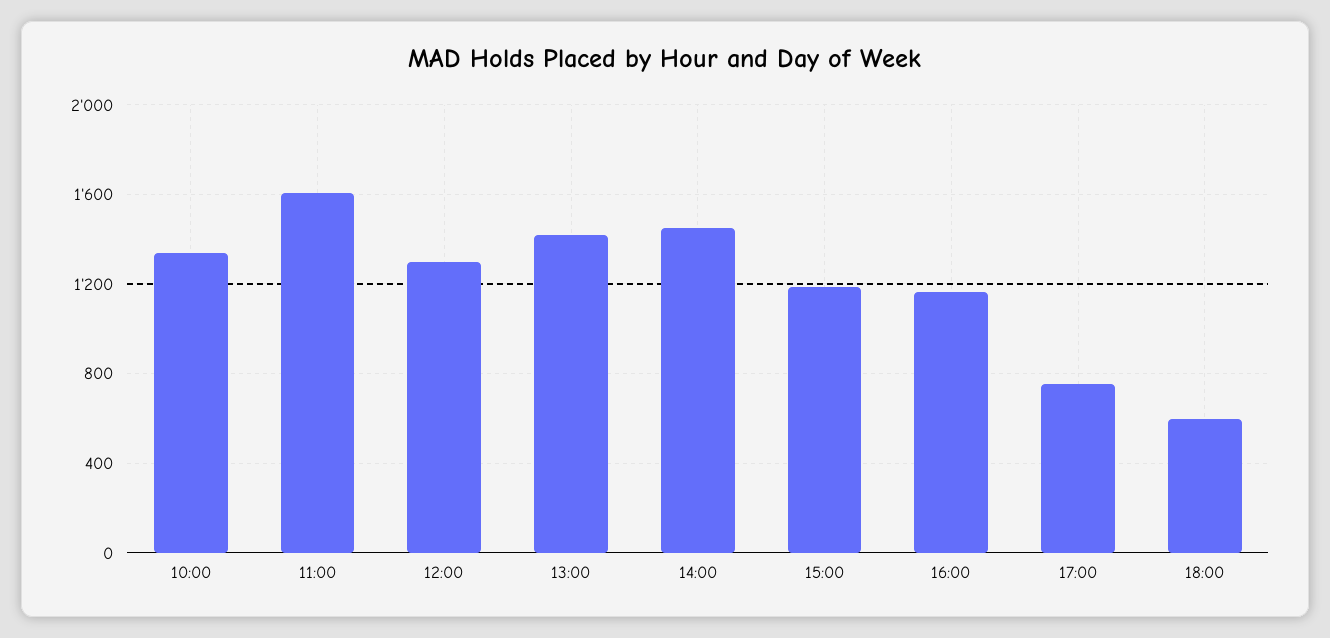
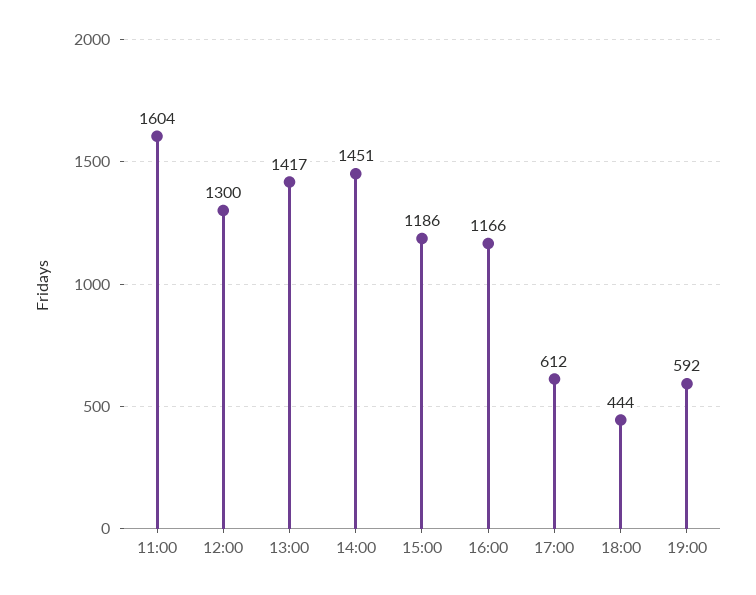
10:00: 1350 -> none
17:00: 750 -> 612
18:00: 600 -> 444
19:00: none -> 592

